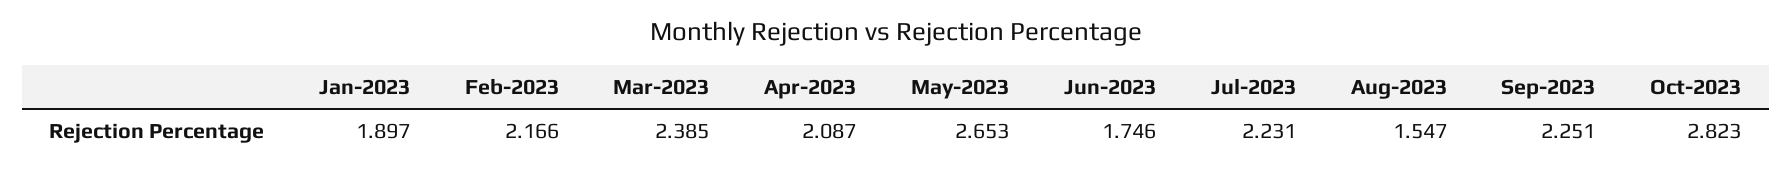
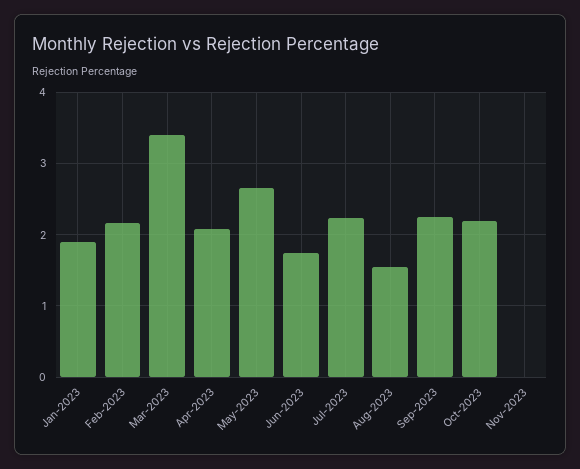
Mar-2023: 2.385 -> 3.4
Oct-2023: 2.823 -> 2.2
Nov-2023: none -> 0

